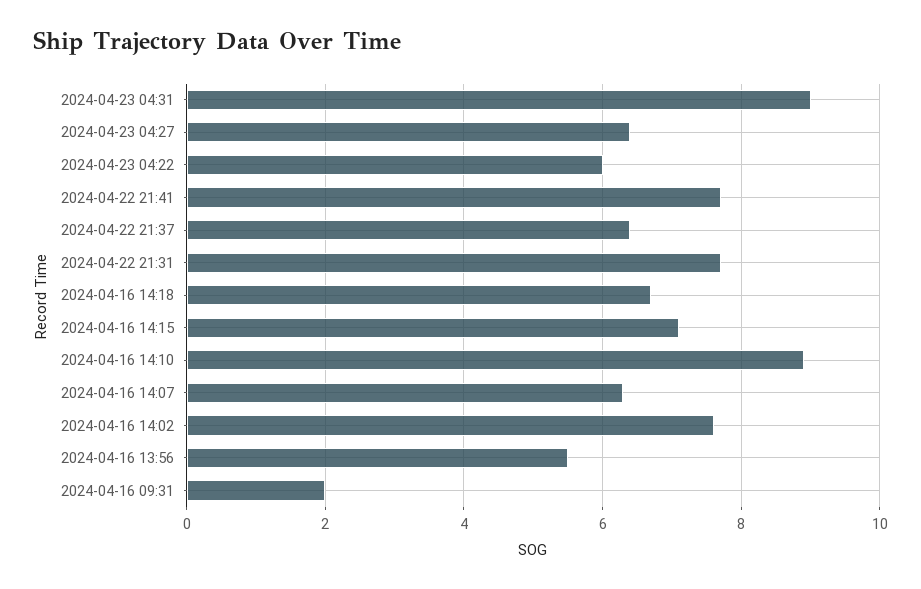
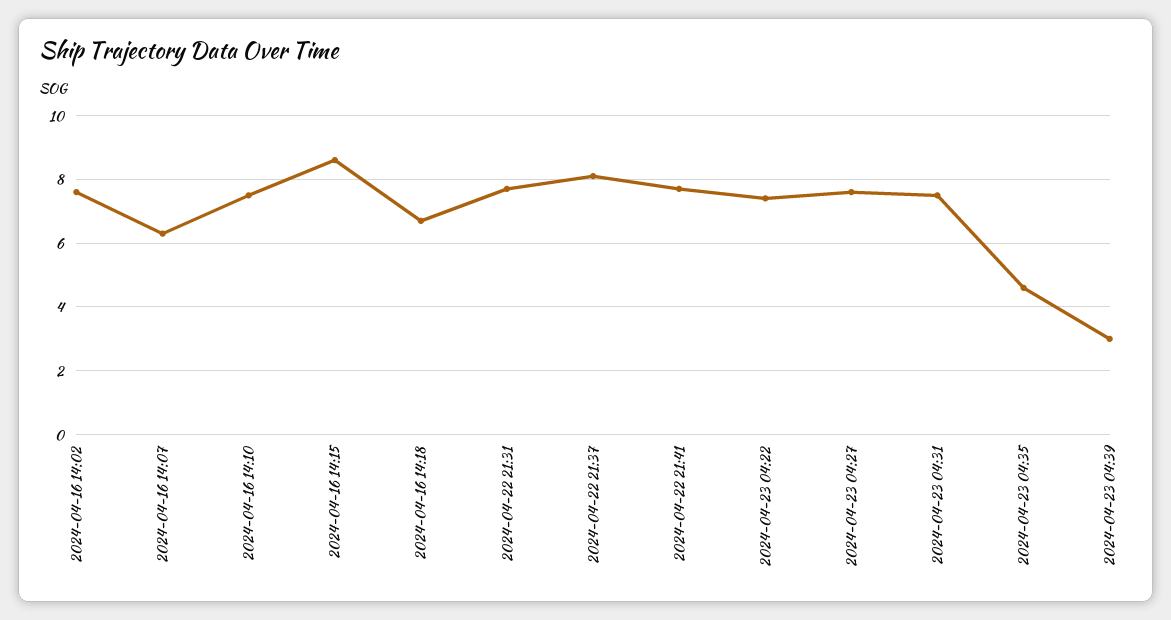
2024-04-23 04:31: 9 -> 7.5
2024-04-23 04:27: 6.5 -> 7.5
2024-04-23 04:22: 6 -> 7.5
2024-04-22 21:37: 6.5 -> 8
2024-04-16 14:15: 7 -> 8.5
2024-04-16 14:10: 9 -> 7.5
2024-04-16 13:56: 5.5 -> none
2024-04-16 09:31: 2 -> none
2024-04-23 04:35: none -> 4.5
2024-04-23 04:39: none -> 3

